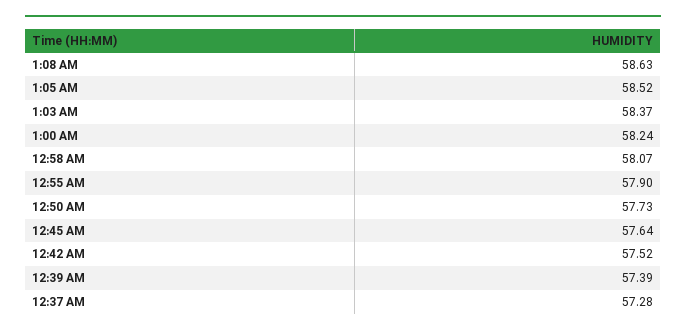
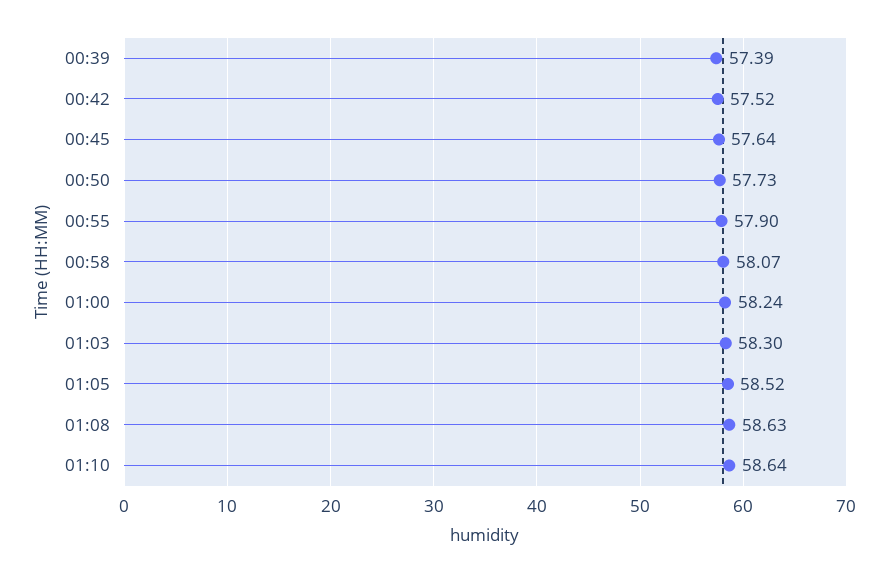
1:03 AM: 58.37 -> 58.3
12:37 AM: 57.28 -> none
01:10: none -> 58.64

